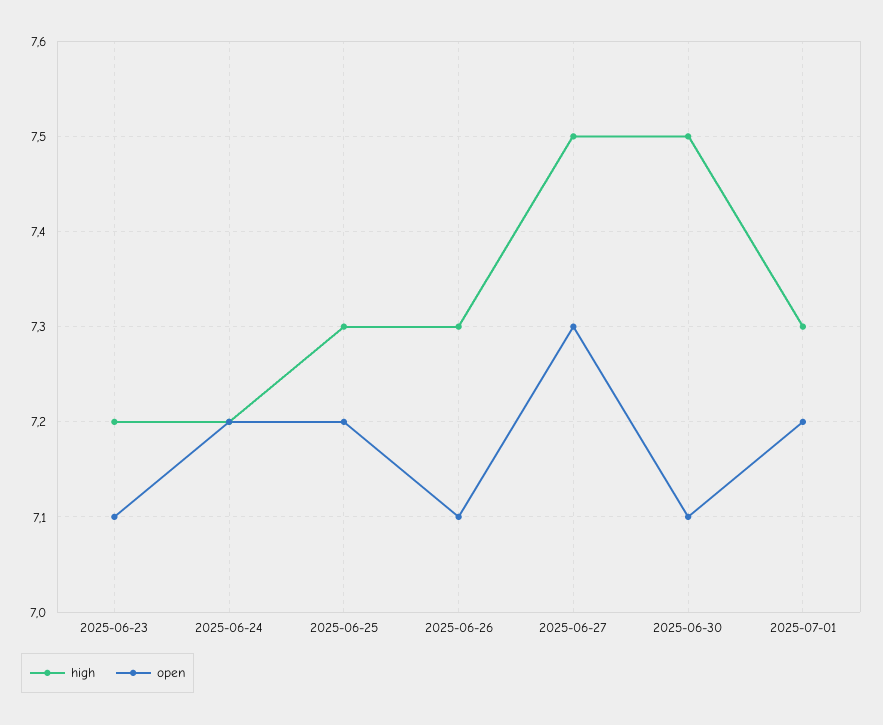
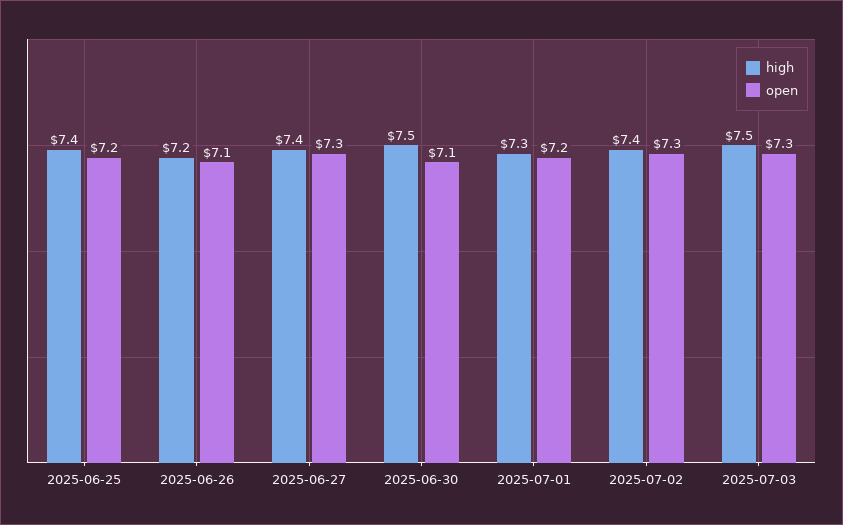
high, 2025-06-23: 7.2 -> none
open, 2025-06-23: 7.1 -> none
high, 2025-06-24: 7.2 -> none
open, 2025-06-24: 7.2 -> none
high, 2025-06-25: 7.3 -> 7.4
high, 2025-06-26: 7.3 -> 7.2
high, 2025-06-27: 7.5 -> 7.4
high, 2025-07-02: none -> 7.4
open, 2025-07-02: none -> 7.3
high, 2025-07-03: none -> 7.5
open, 2025-07-03: none -> 7.3

